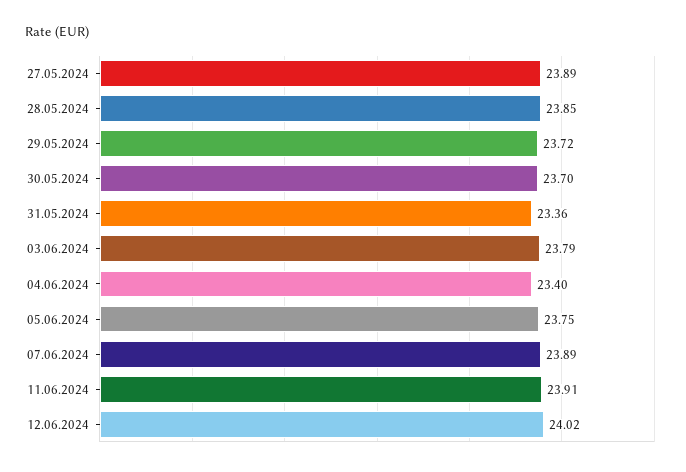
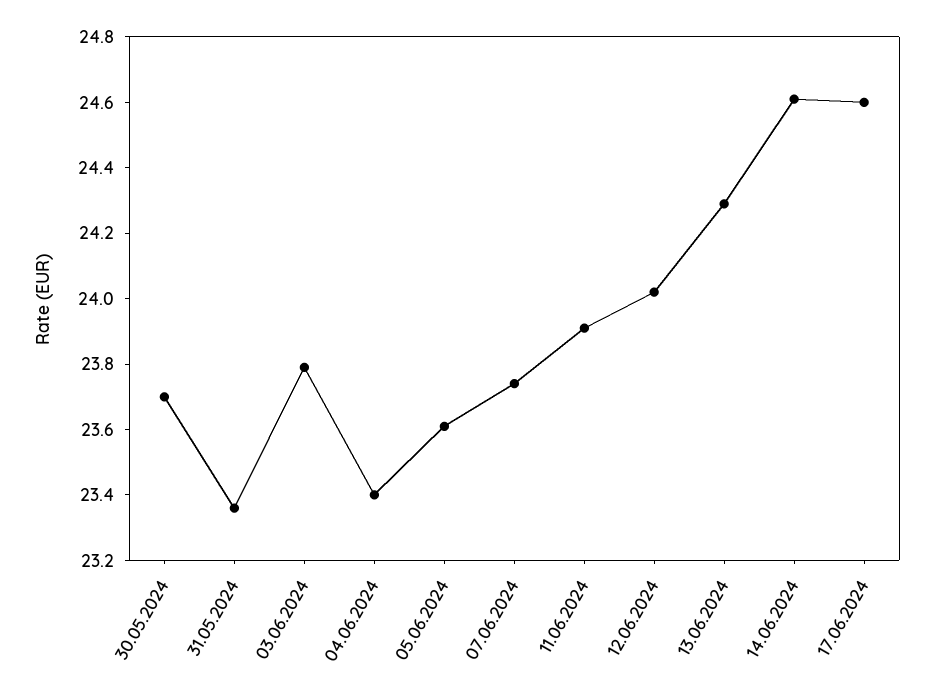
27.05.2024: 23.89 -> none
28.05.2024: 23.85 -> none
29.05.2024: 23.72 -> none
05.06.2024: 23.75 -> 23.6
07.06.2024: 23.89 -> 23.75
13.06.2024: none -> 24.3
14.06.2024: none -> 24.6
17.06.2024: none -> 24.6

